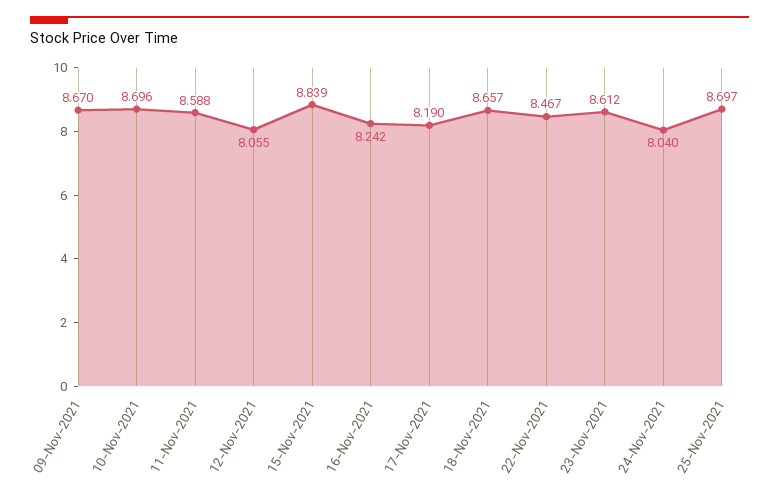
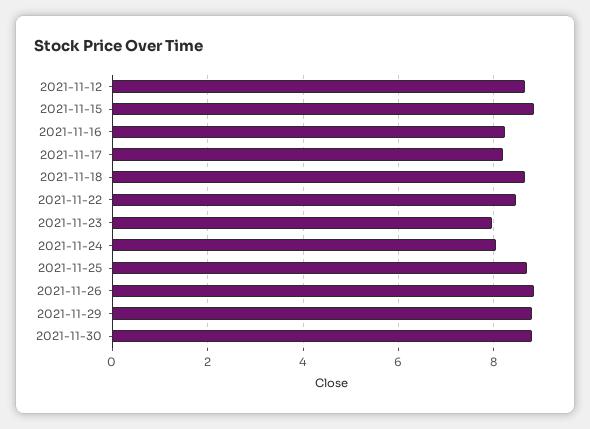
09-Nov-2021: 8.67 -> none
10-Nov-2021: 8.696 -> none
11-Nov-2021: 8.588 -> none
12-Nov-2021: 8.055 -> 8.6
23-Nov-2021: 8.612 -> 8
2021-11-26: none -> 8.8
2021-11-29: none -> 8.8
2021-11-30: none -> 8.8

